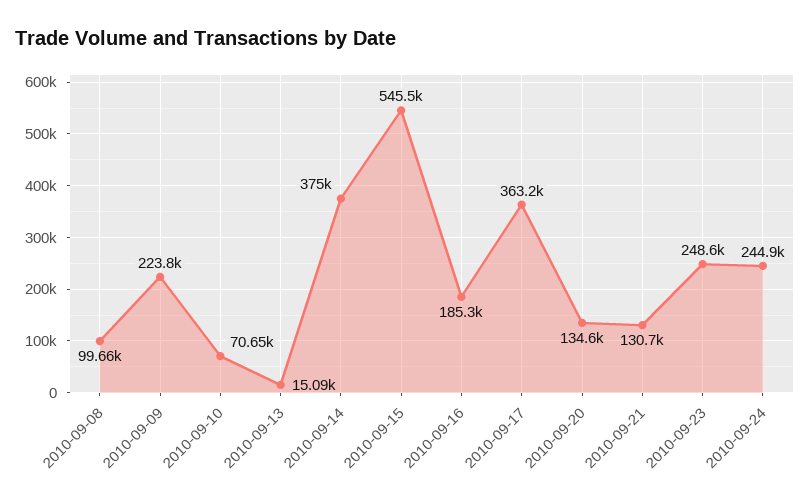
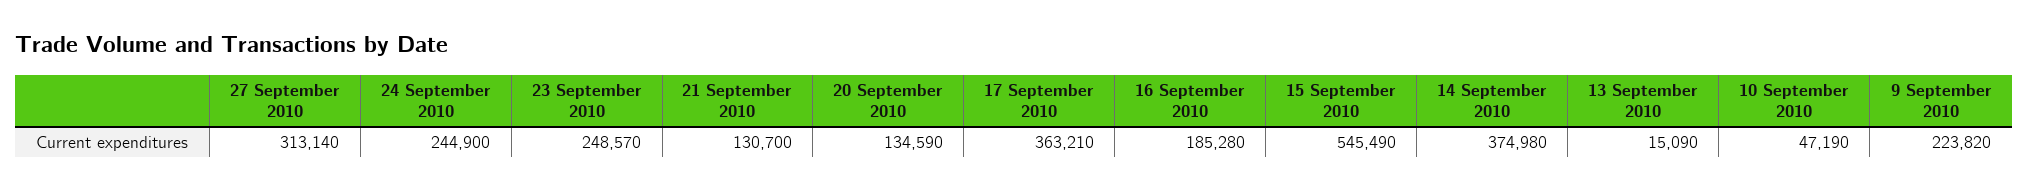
2010-09-08: 99660 -> none
2010-09-10: 70650 -> 47190
27 September 2010: none -> 313140

